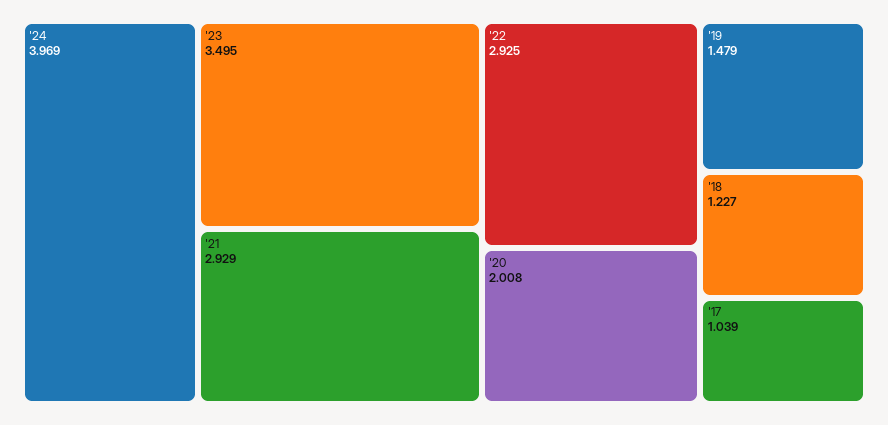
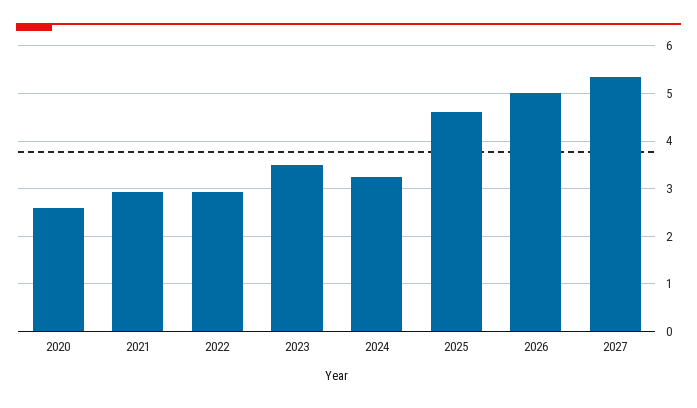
'24: 3.969 -> 3.2
'20: 2.008 -> 2.6
'19: 1.479 -> none
'18: 1.227 -> none
'17: 1.039 -> none
2025: none -> 4.6
2026: none -> 5
2027: none -> 5.4

